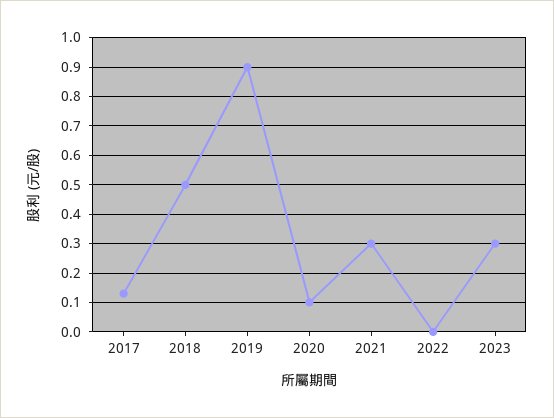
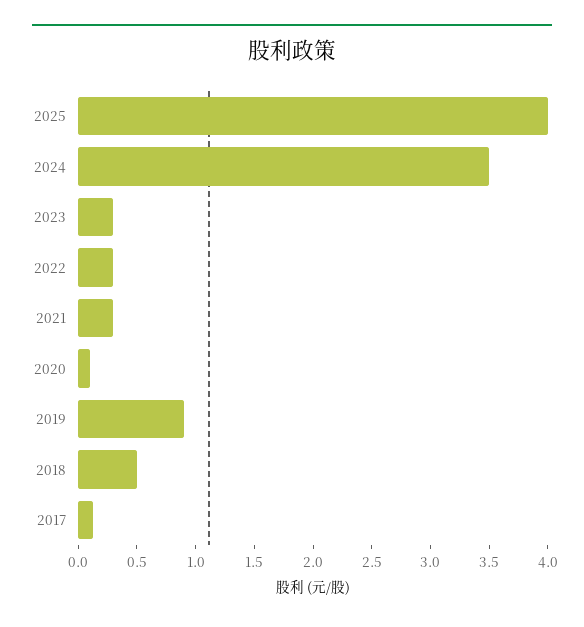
2022: 0 -> 0.3
2025: none -> 4
2024: none -> 3.5

